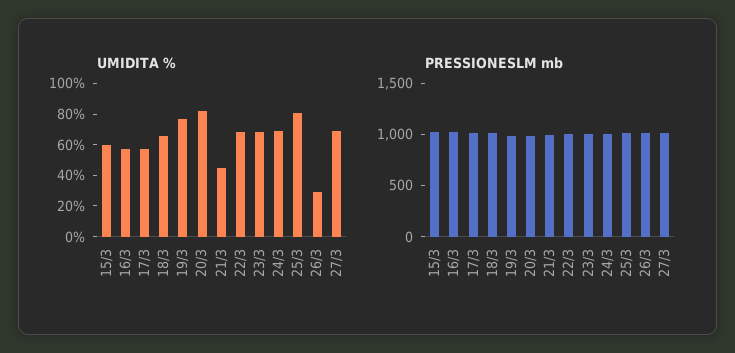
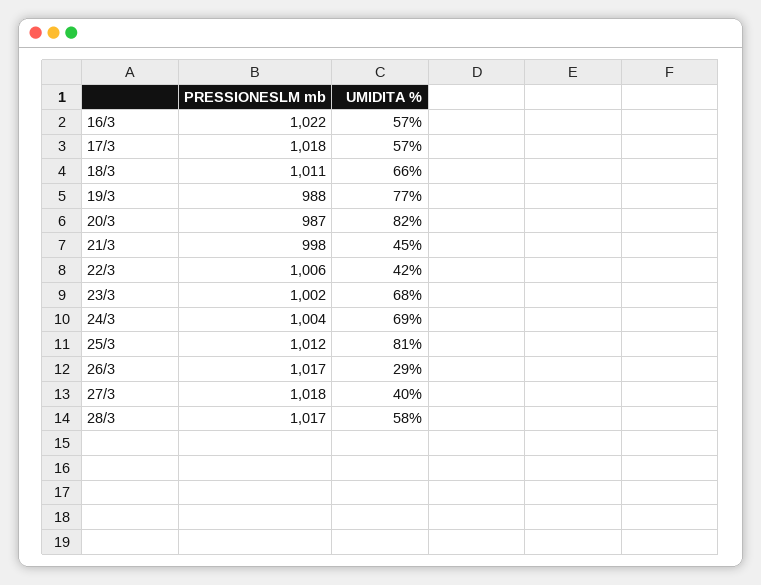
UMIDITA %, 15/3: 60 -> none
UMIDITA %, 22/3: 70 -> 42
UMIDITA %, 27/3: 70 -> 40
PRESSIONESLM mb, 15/3: 1000 -> none
PRESSIONESLM mb, 28/3: none -> 1017
UMIDITA %, 28/3: none -> 58

